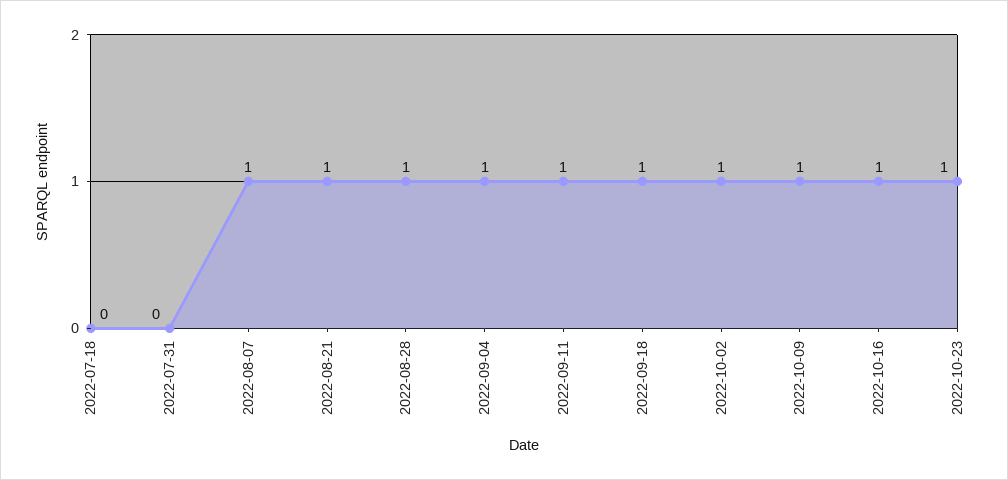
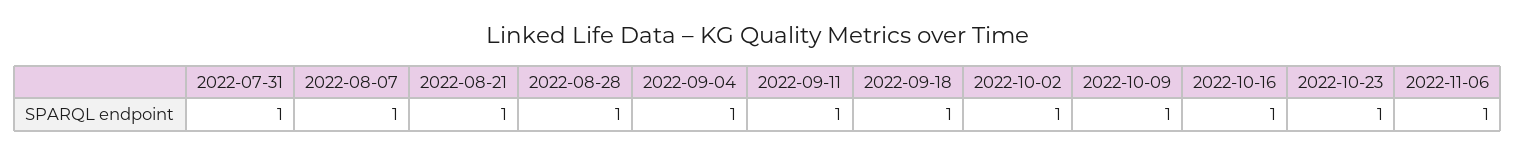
2022-07-18: 0 -> none
2022-07-31: 0 -> 1
2022-11-06: none -> 1

